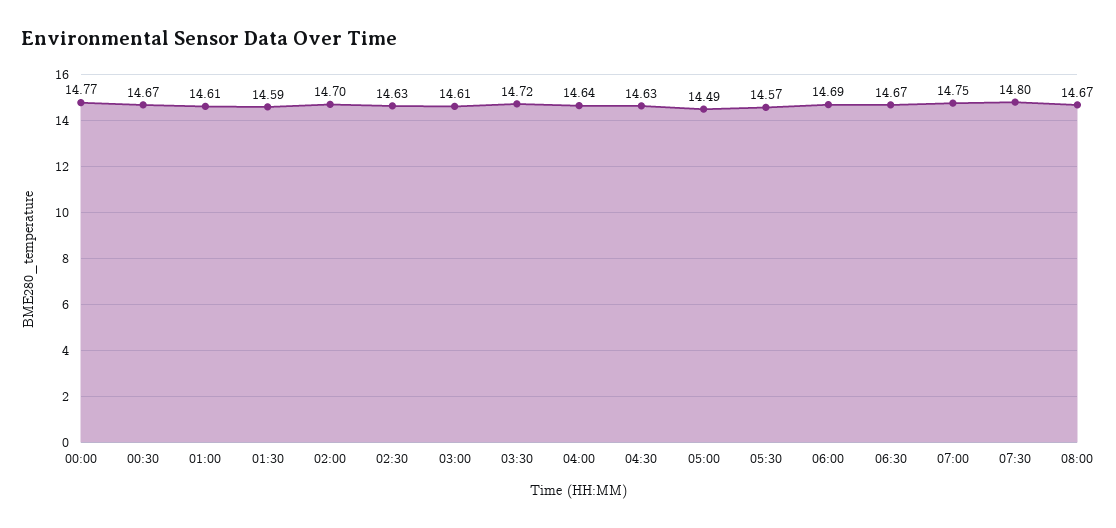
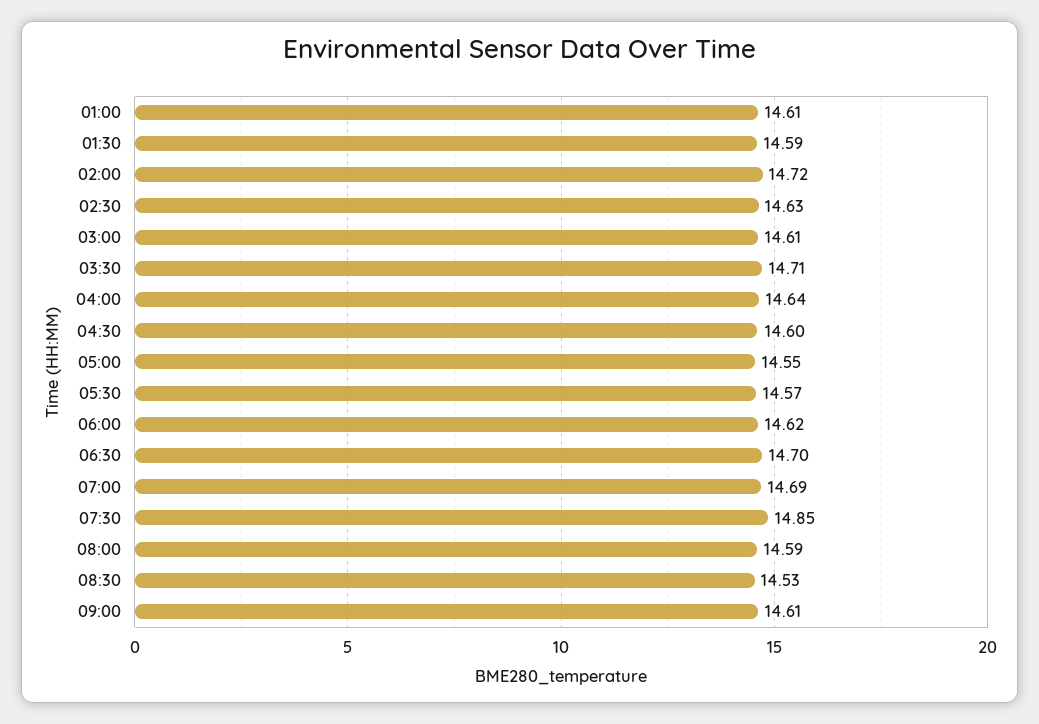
00:00: 14.77 -> none
00:30: 14.67 -> none
02:00: 14.7 -> 14.72
03:30: 14.72 -> 14.71
04:30: 14.63 -> 14.6
05:00: 14.49 -> 14.55
06:00: 14.69 -> 14.62
06:30: 14.67 -> 14.7
07:00: 14.75 -> 14.69
07:30: 14.8 -> 14.85
08:00: 14.67 -> 14.59
08:30: none -> 14.53
09:00: none -> 14.61

